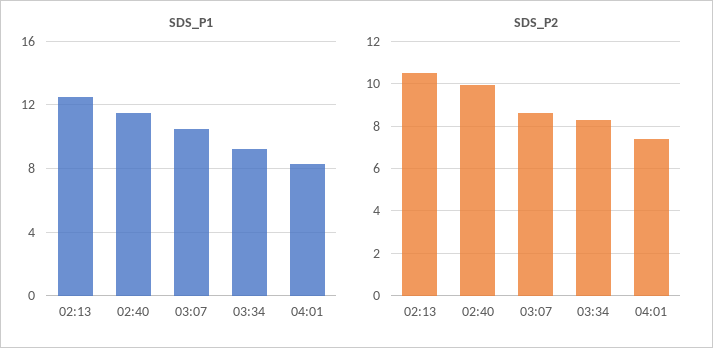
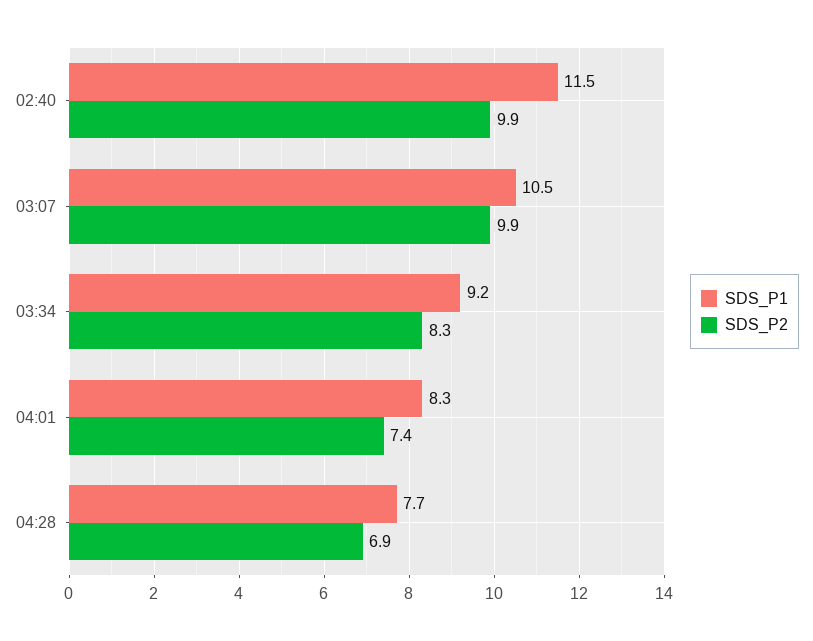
SDS_P1, 02:13: 12.5 -> none
SDS_P2, 02:13: 10.5 -> none
SDS_P2, 03:07: 8.5 -> 9.9
SDS_P1, 04:28: none -> 7.7
SDS_P2, 04:28: none -> 6.9

